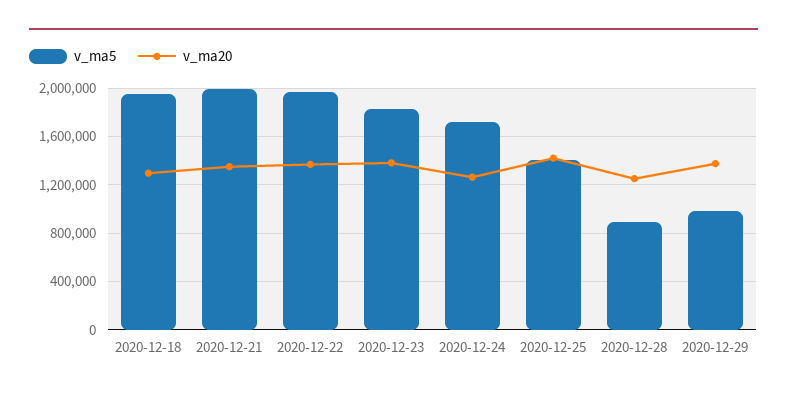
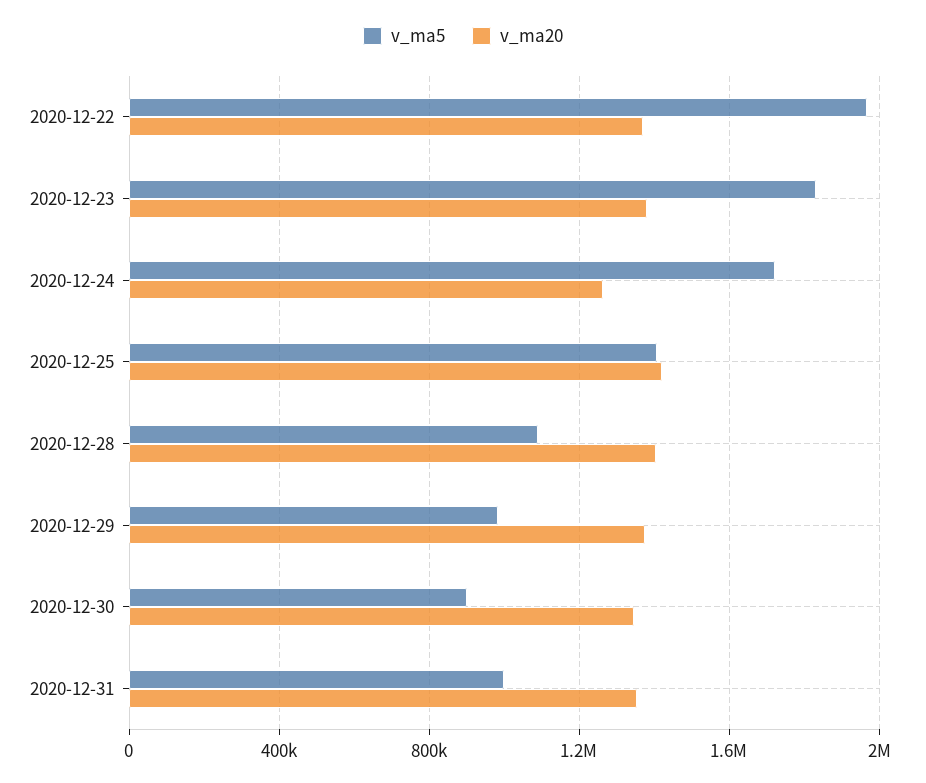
v_ma5, 2020-12-18: 1950000 -> none
v_ma20, 2020-12-18: 1300000 -> none
v_ma5, 2020-12-21: 2000000 -> none
v_ma20, 2020-12-21: 1350000 -> none
v_ma5, 2020-12-28: 900000 -> 1100000
v_ma20, 2020-12-28: 1250000 -> 1400000
v_ma5, 2020-12-30: none -> 900000
v_ma20, 2020-12-30: none -> 1350000
v_ma5, 2020-12-31: none -> 1000000
v_ma20, 2020-12-31: none -> 1350000

